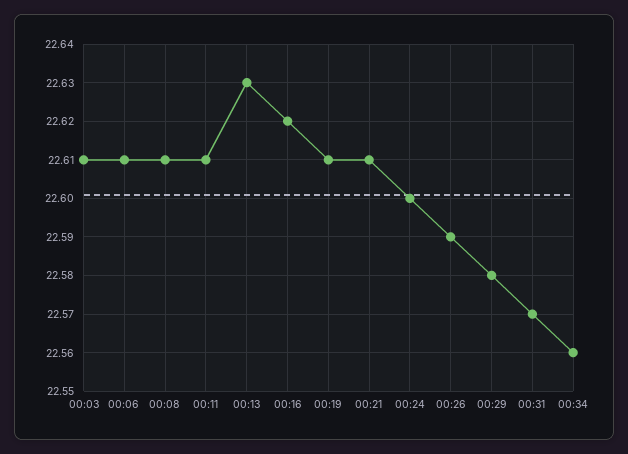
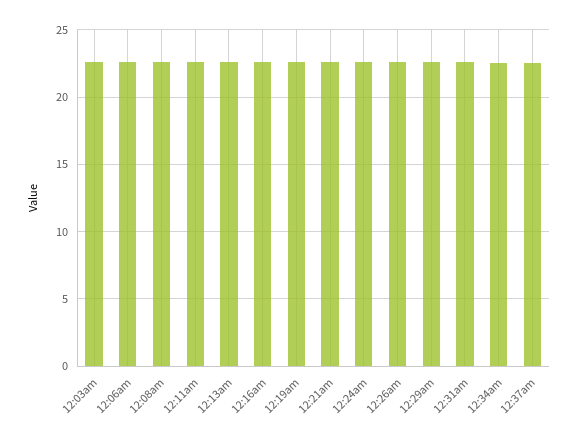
12:37am: none -> 22.5

